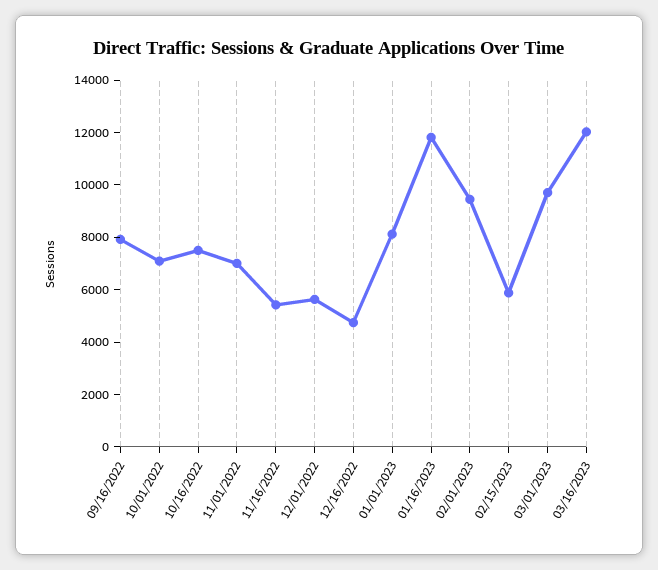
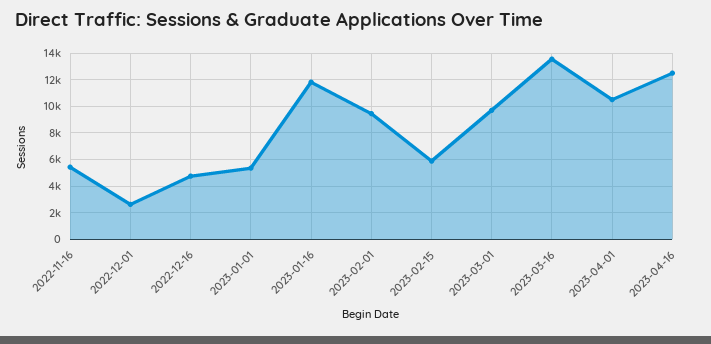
09/16/2022: 8000 -> none
10/01/2022: 7000 -> none
10/16/2022: 7500 -> none
11/01/2022: 7000 -> none
12/01/2022: 5500 -> 2500
01/01/2023: 8000 -> 5500
03/16/2023: 12000 -> 13500
2023-04-01: none -> 10500
2023-04-16: none -> 12500

